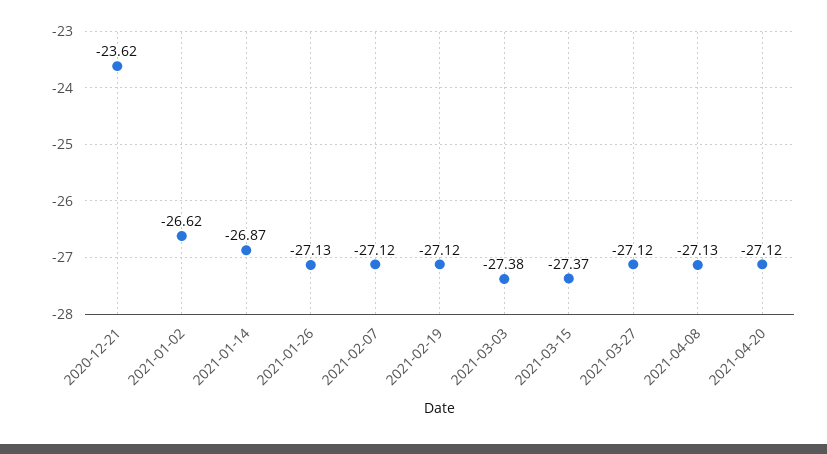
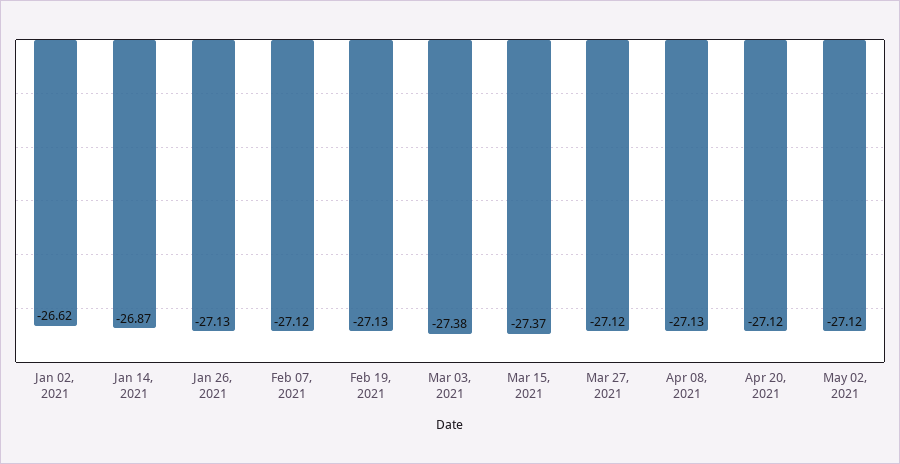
2020-12-21: -23.62 -> none
2021-02-19: -27.12 -> -27.13
May 02, 2021: none -> -27.12

